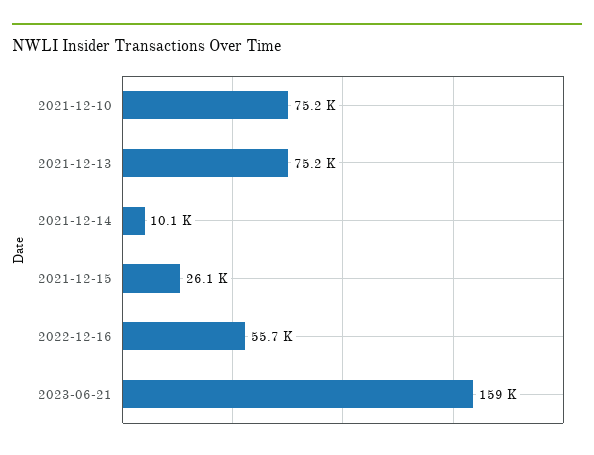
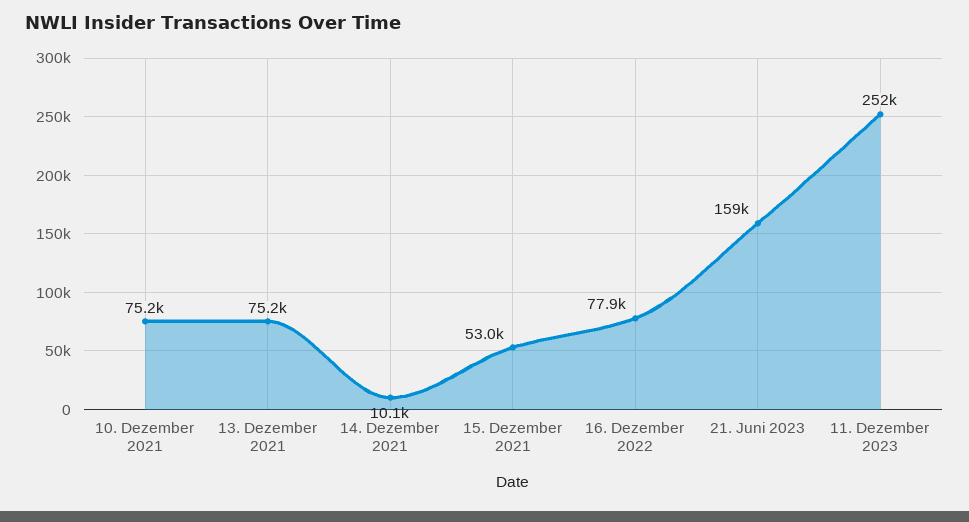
2021-12-15: 26100 -> 53000
2022-12-16: 55700 -> 77900
11. Dezember 2023: none -> 252000

